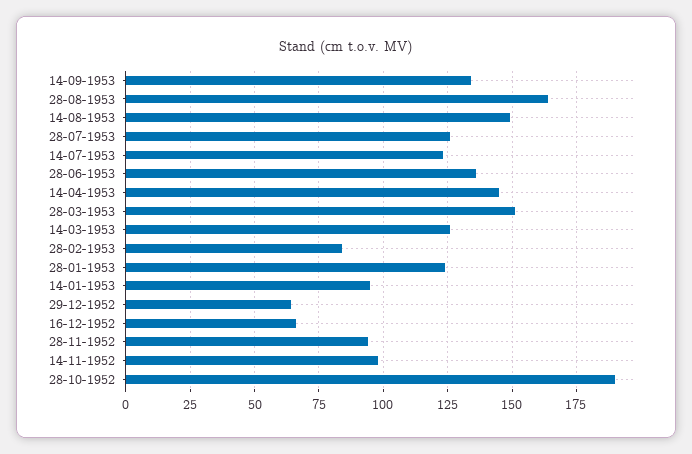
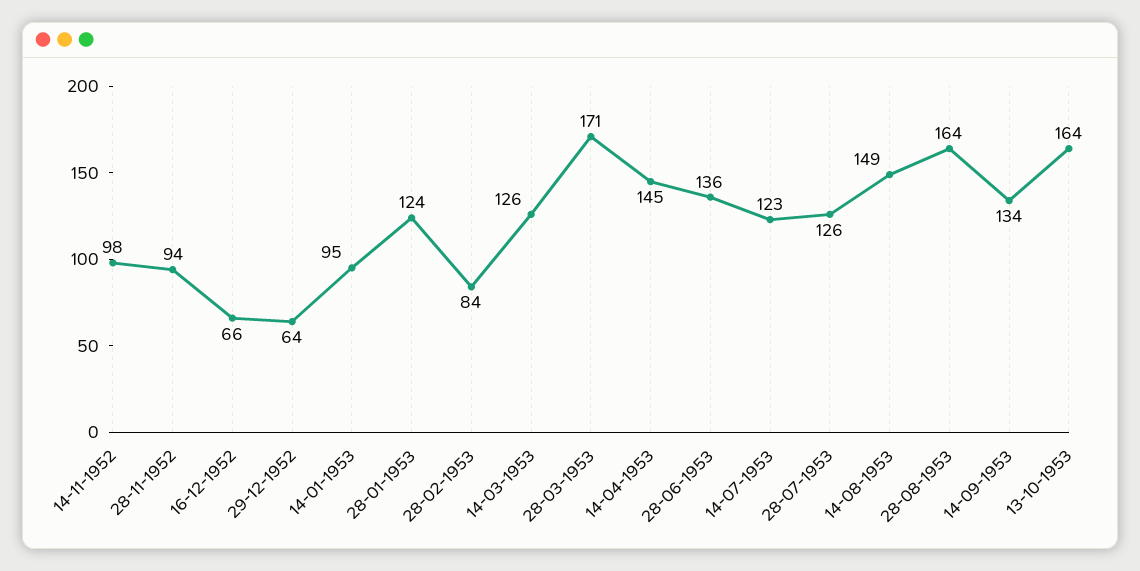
28-03-1953: 150 -> 171
28-10-1952: 190 -> none
13-10-1953: none -> 164

